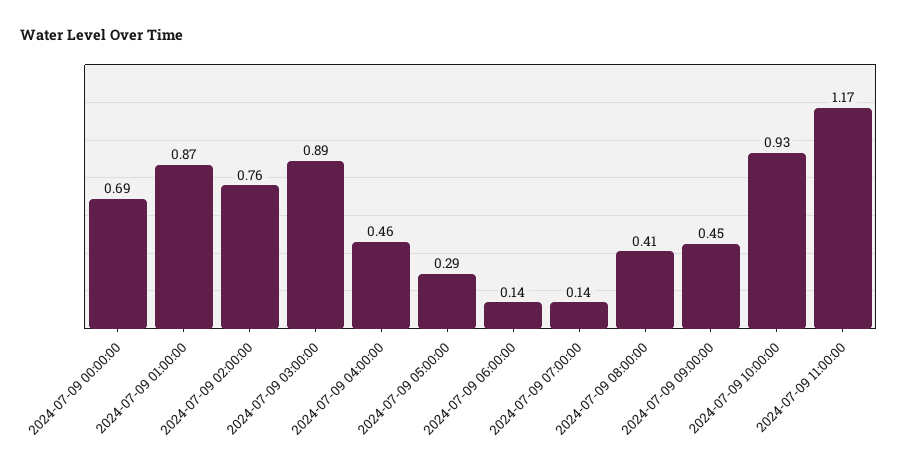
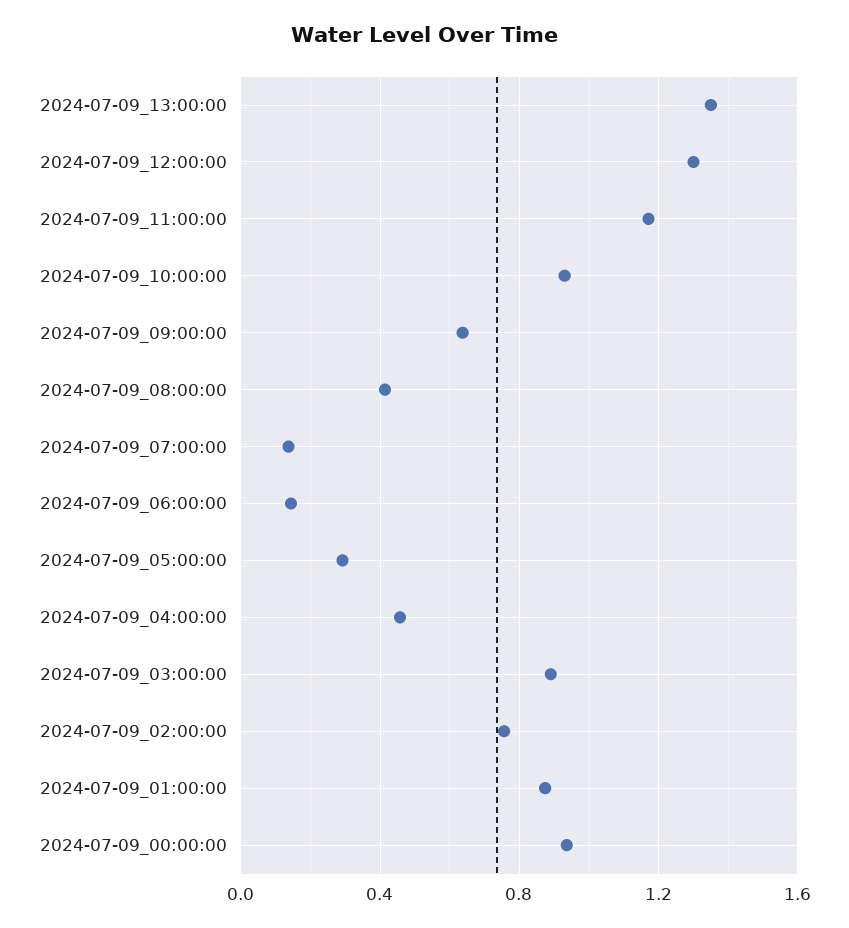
2024-07-09 00:00:00: 0.69 -> 0.95
2024-07-09 09:00:00: 0.45 -> 0.65
2024-07-09_13:00:00: none -> 1.35
2024-07-09_12:00:00: none -> 1.3

